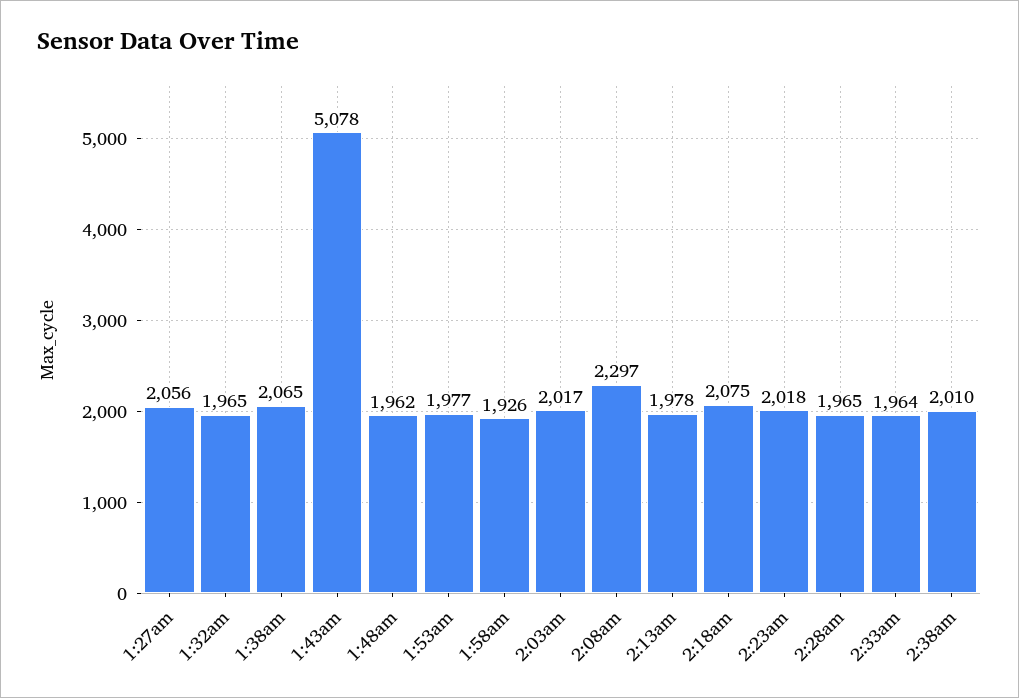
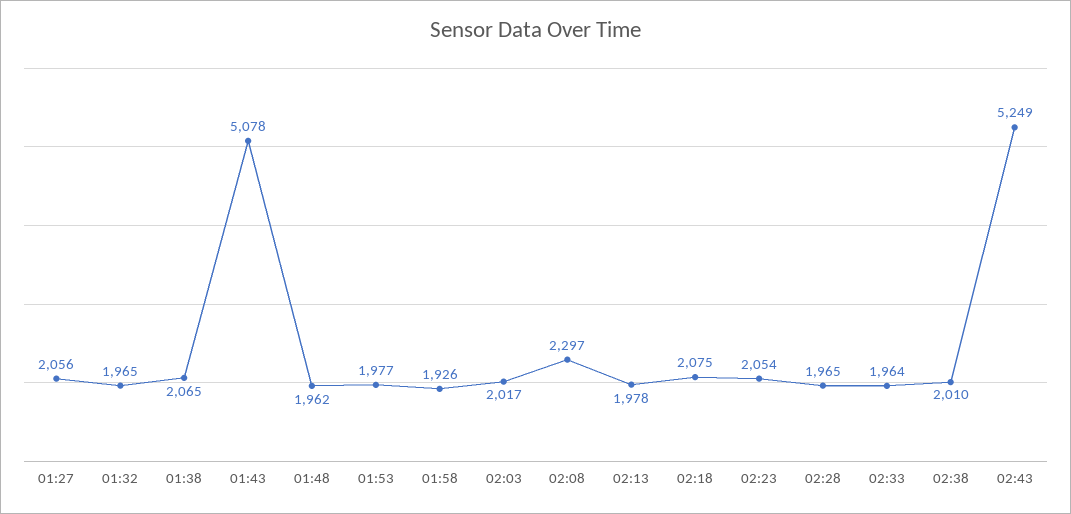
2:23am: 2018 -> 2054
02:43: none -> 5249

